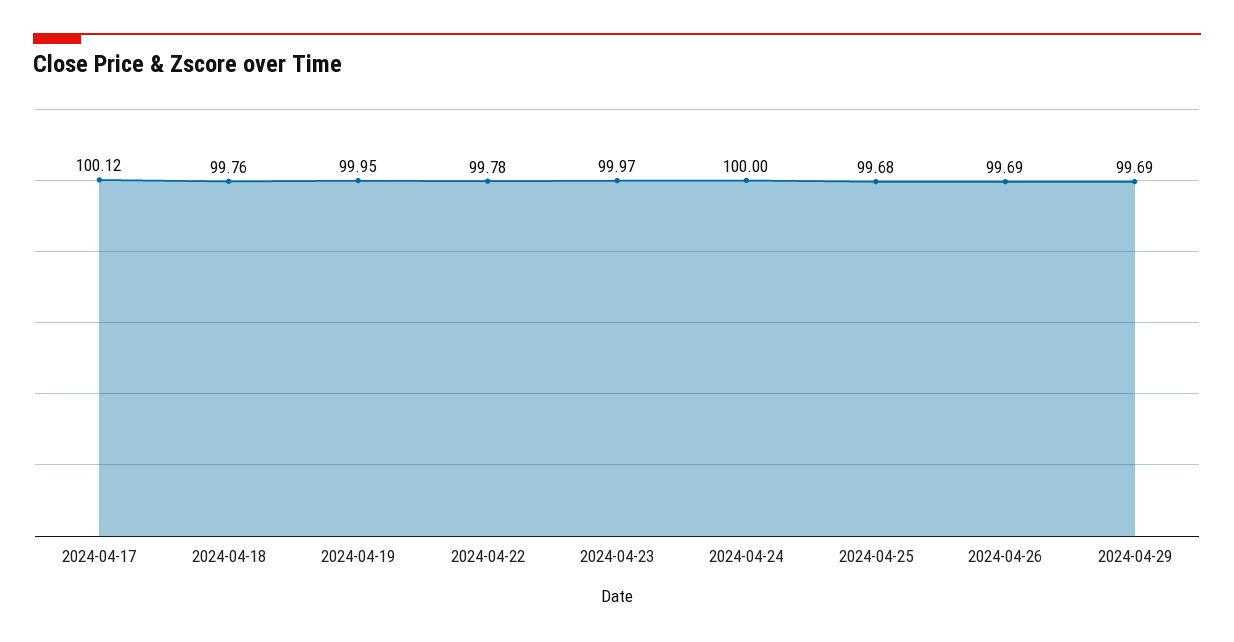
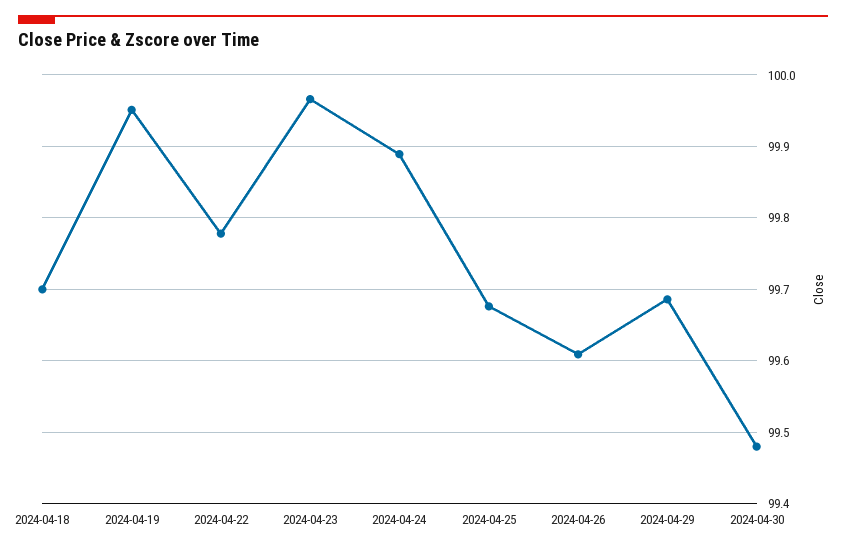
2024-04-17: 100.12 -> none
2024-04-18: 99.76 -> 99.7
2024-04-24: 100 -> 99.89
2024-04-26: 99.69 -> 99.61
2024-04-30: none -> 99.48

